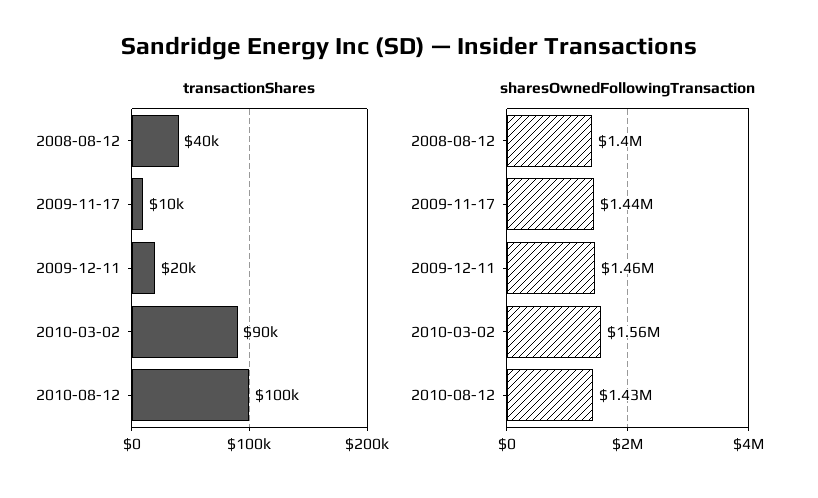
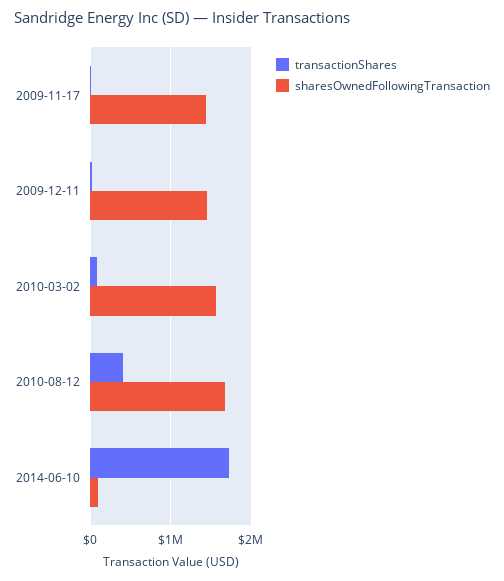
transactionShares, 2008-08-12: 40000 -> none
transactionShares, 2010-08-12: 100000 -> 400000
sharesOwnedFollowingTransaction, 2008-08-12: 1400000 -> none
sharesOwnedFollowingTransaction, 2010-08-12: 1430000 -> 1700000
transactionShares, 2014-06-10: none -> 1700000
sharesOwnedFollowingTransaction, 2014-06-10: none -> 100000

